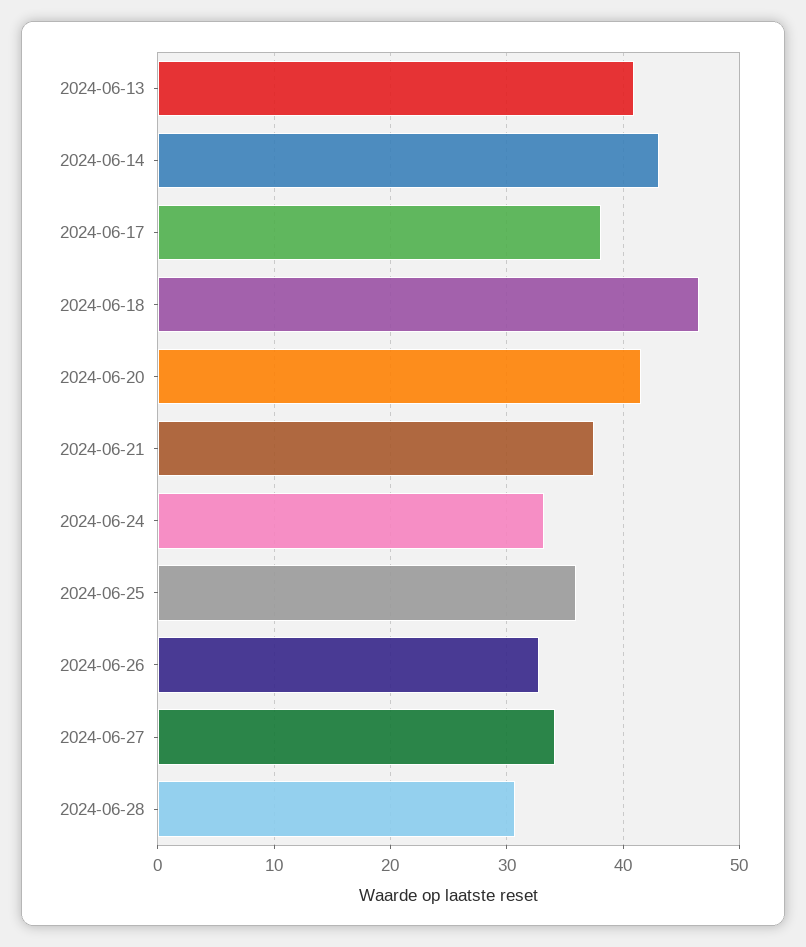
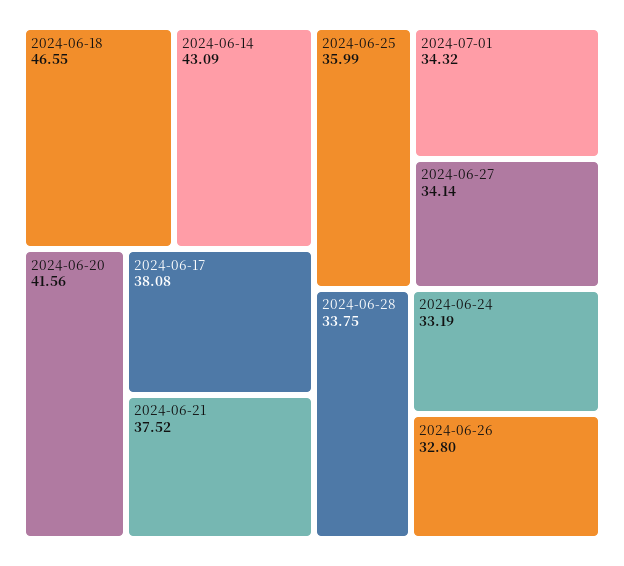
2024-06-13: 41 -> none
2024-06-28: 31 -> 33.75
2024-07-01: none -> 34.32

